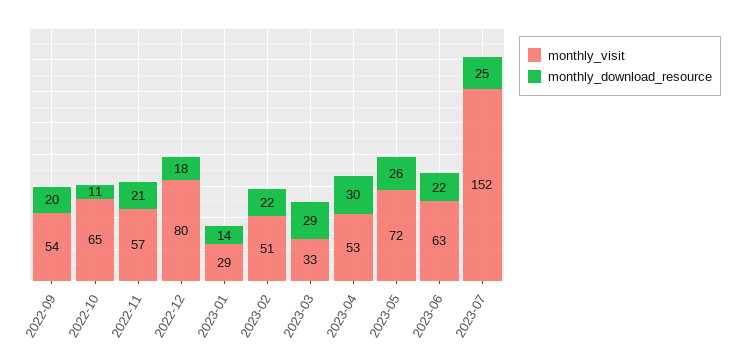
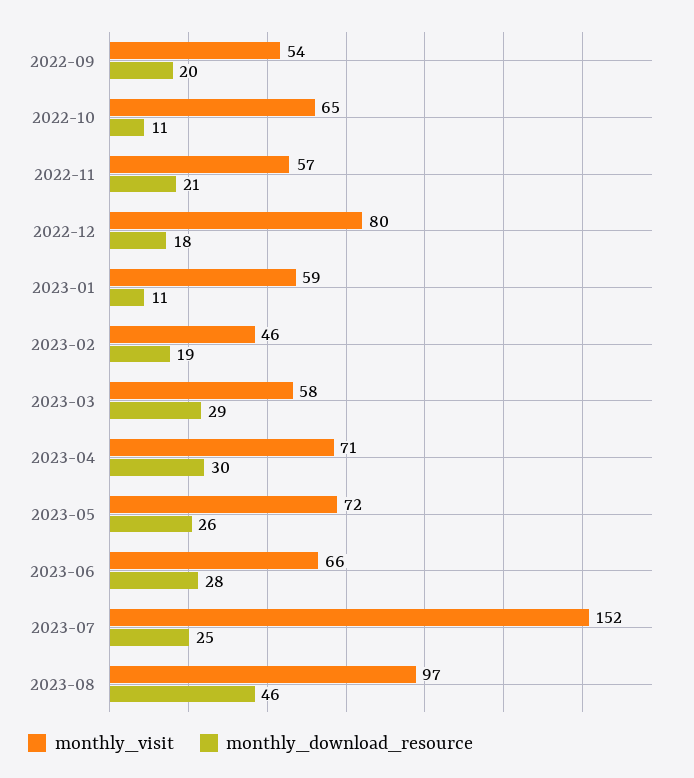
monthly_visit, 2023-01: 29 -> 59
monthly_download_resource, 2023-01: 14 -> 11
monthly_visit, 2023-02: 51 -> 46
monthly_download_resource, 2023-02: 22 -> 19
monthly_visit, 2023-03: 33 -> 58
monthly_visit, 2023-04: 53 -> 71
monthly_visit, 2023-06: 63 -> 66
monthly_download_resource, 2023-06: 22 -> 28
monthly_visit, 2023-08: none -> 97
monthly_download_resource, 2023-08: none -> 46

